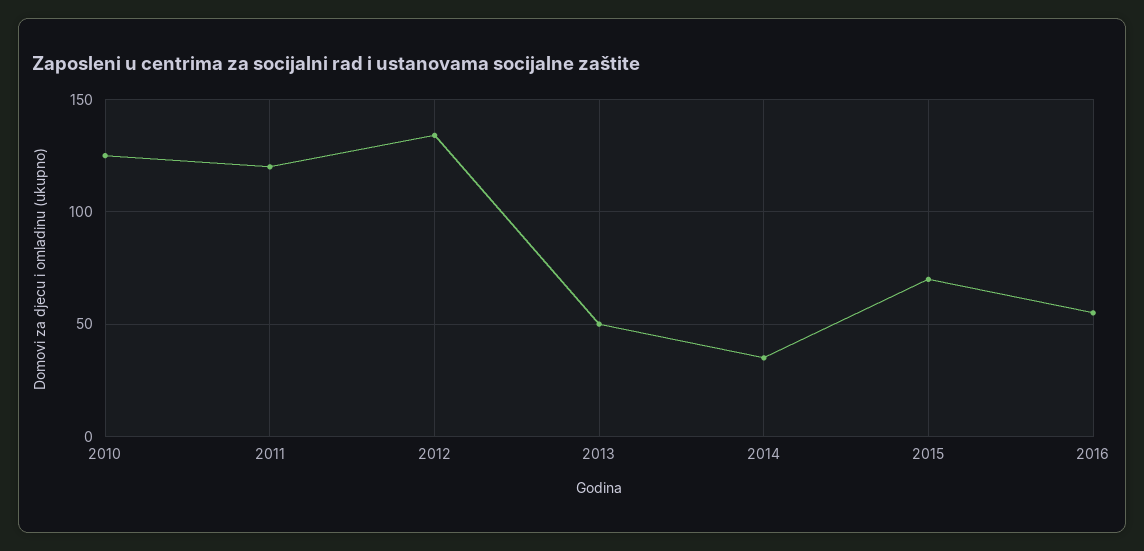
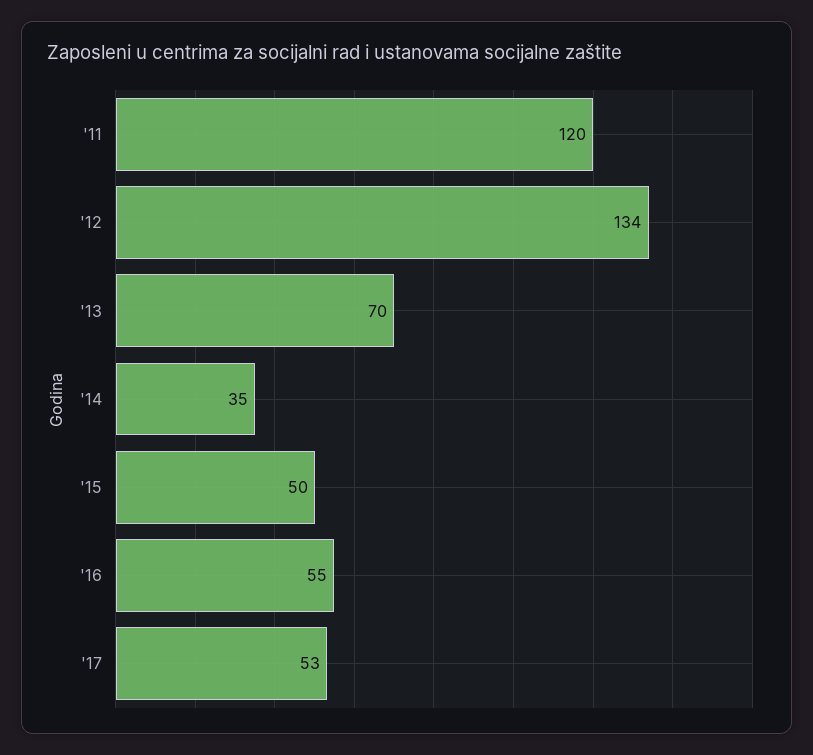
2010: 125 -> none
2013: 50 -> 70
2015: 70 -> 50
'17: none -> 53

